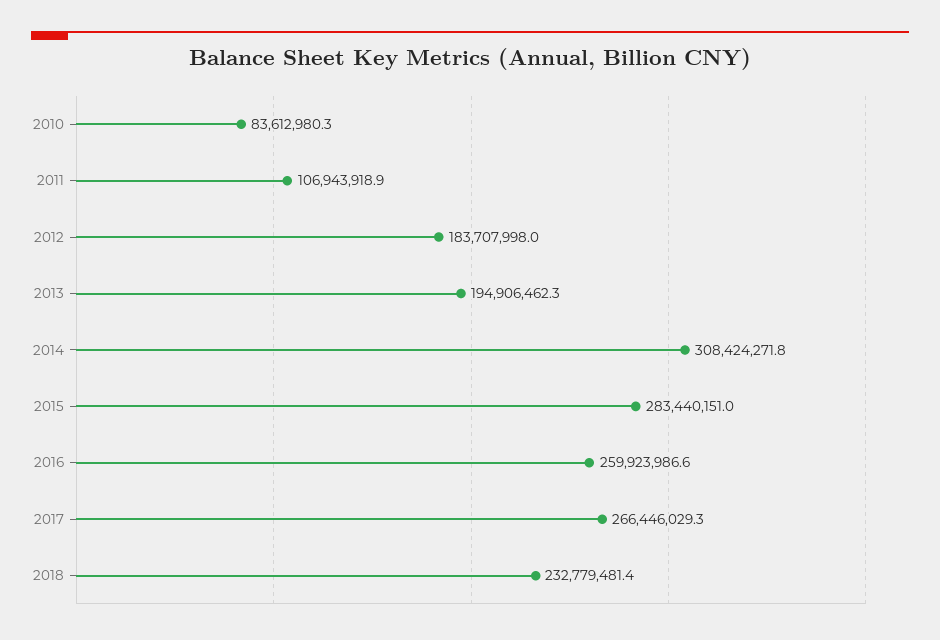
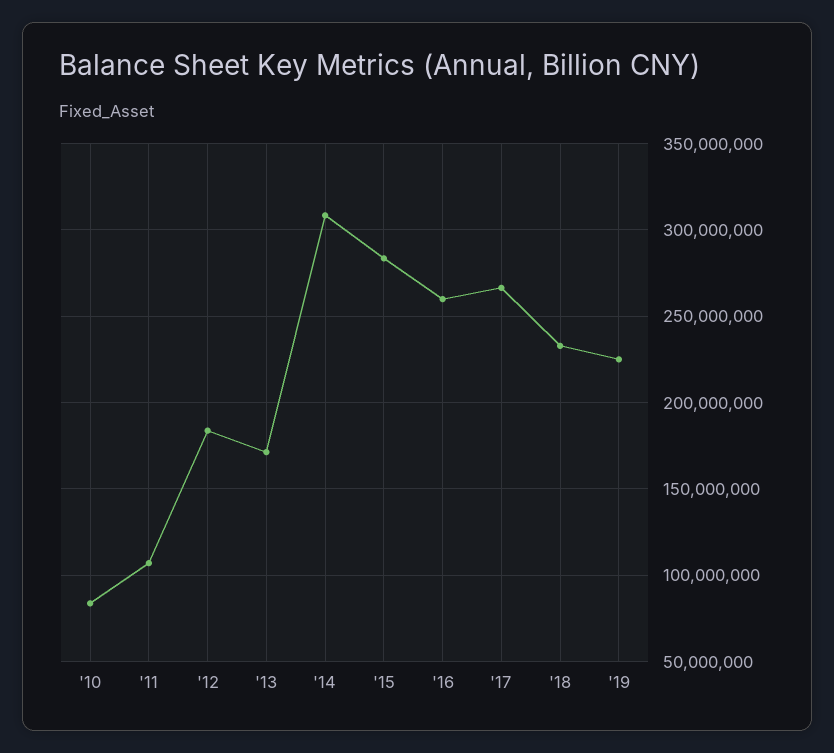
2013: 194906462.3 -> 170000000
'19: none -> 225000000

